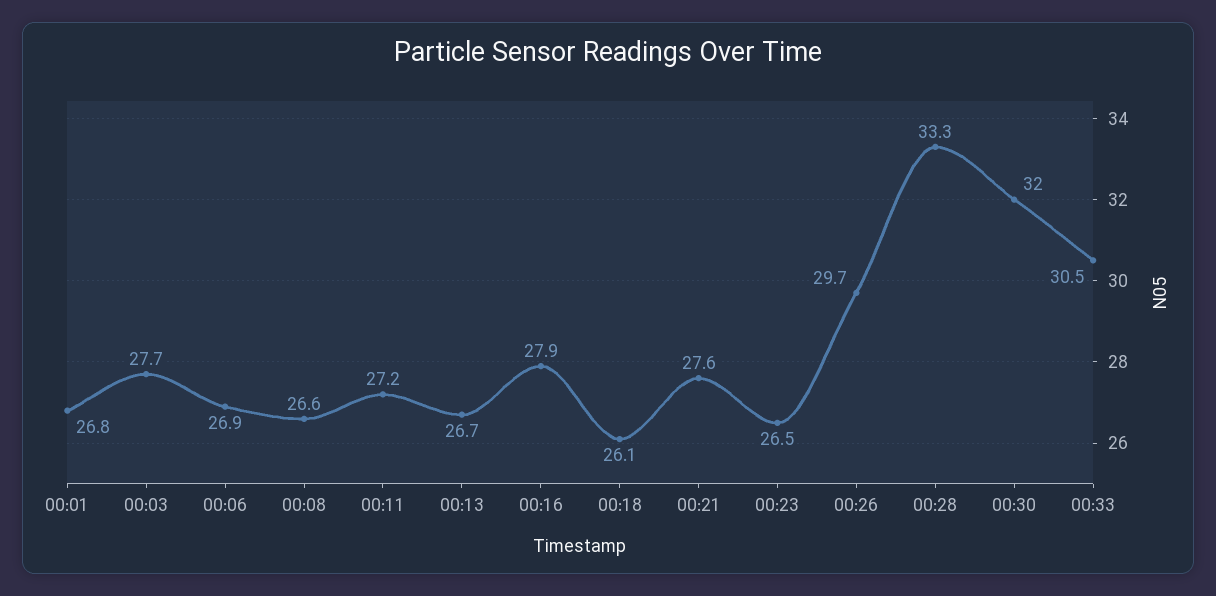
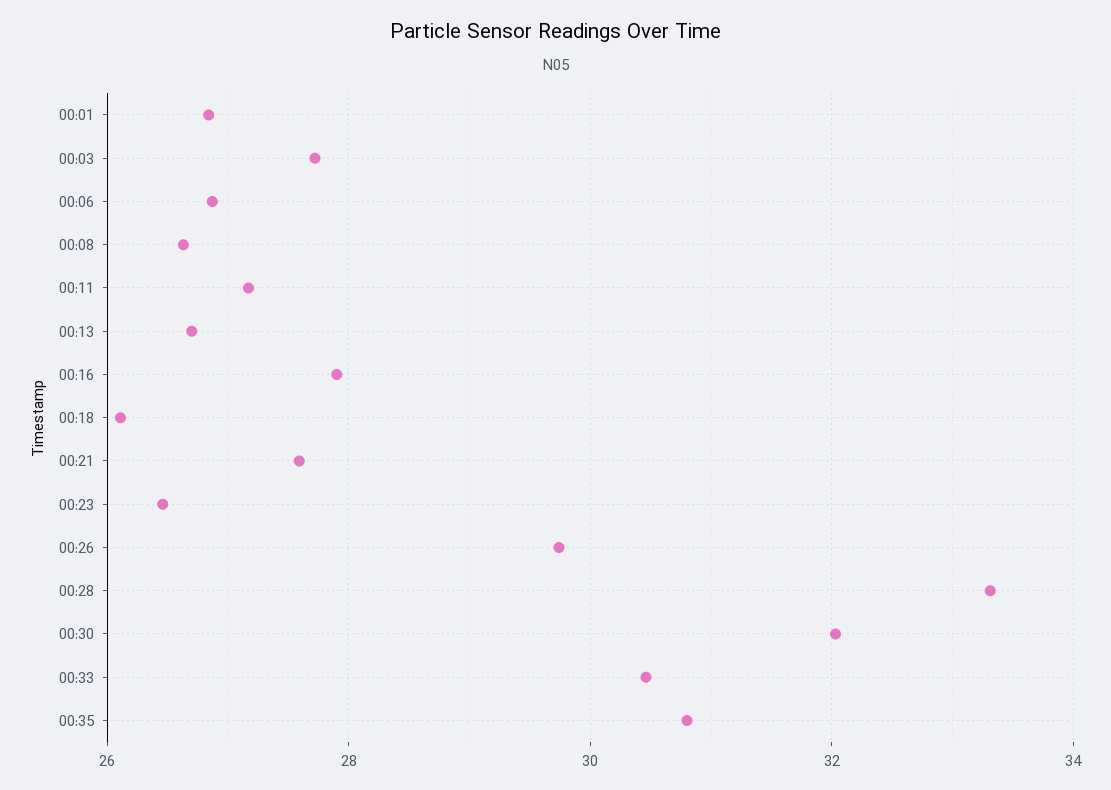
00:35: none -> 30.8

